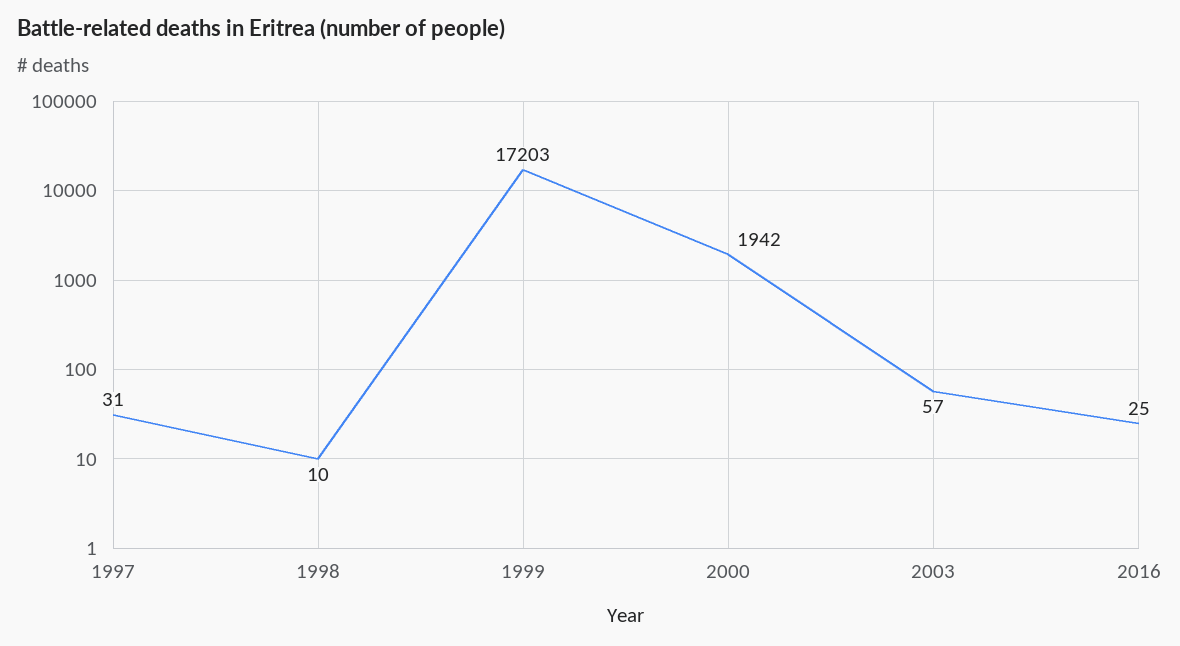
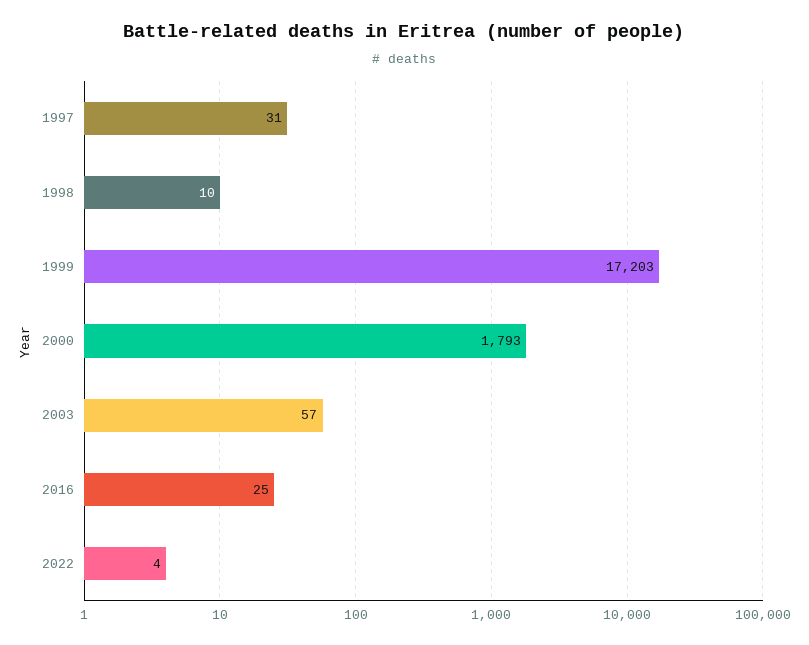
2000: 1942 -> 1793
2022: none -> 4

